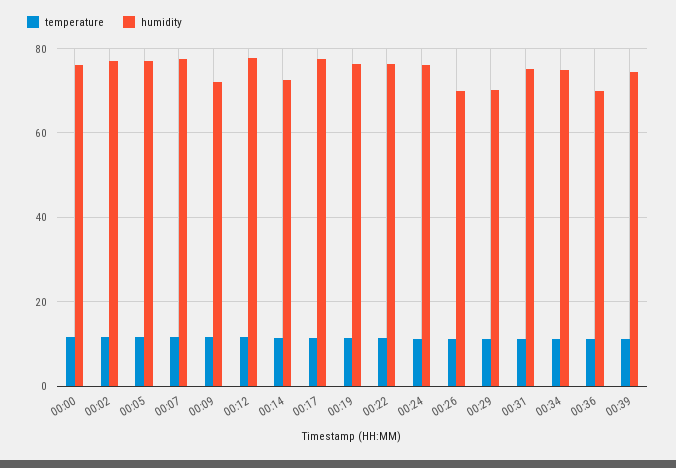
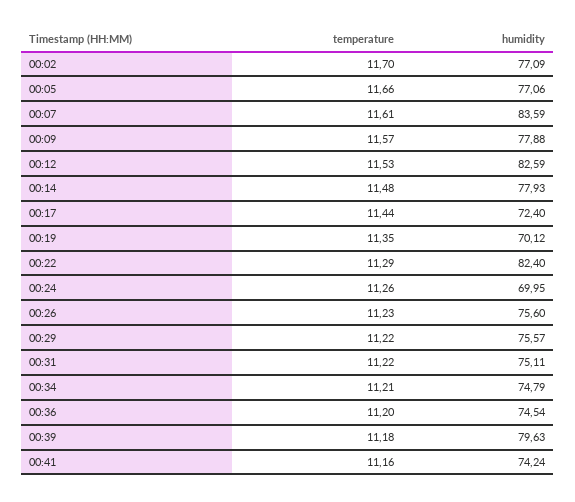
temperature, 00:00: 12 -> none
humidity, 00:00: 76 -> none
humidity, 00:07: 78 -> 83.59
humidity, 00:09: 72 -> 77.88
humidity, 00:12: 78 -> 82.59
humidity, 00:14: 72 -> 77.93
humidity, 00:17: 78 -> 72.4
humidity, 00:19: 76 -> 70.12
humidity, 00:22: 76 -> 82.4
humidity, 00:24: 76 -> 69.95
humidity, 00:26: 70 -> 75.6
humidity, 00:29: 70 -> 75.57
humidity, 00:36: 70 -> 74.54
humidity, 00:39: 74 -> 79.63
temperature, 00:41: none -> 11.16
humidity, 00:41: none -> 74.24

